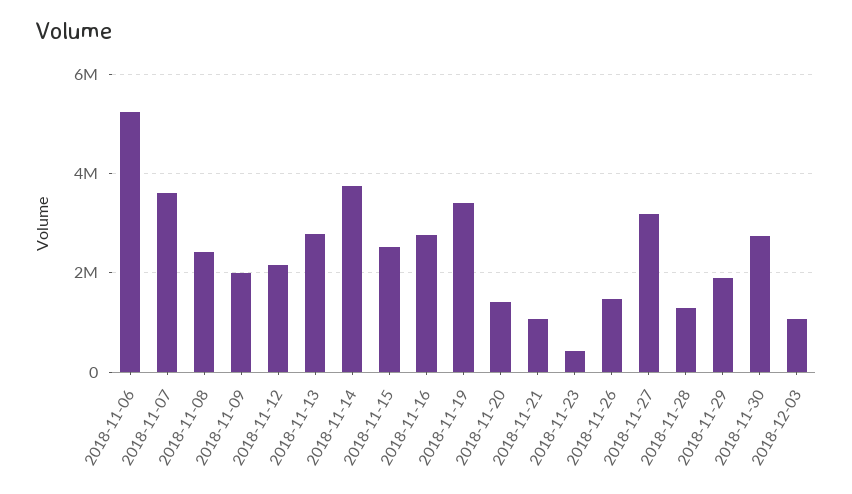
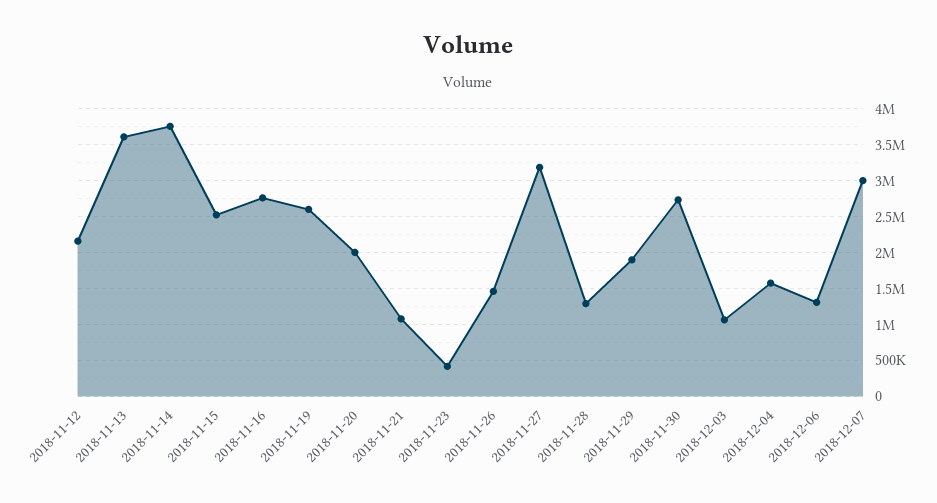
2018-11-06: 5200000 -> none
2018-11-07: 3600000 -> none
2018-11-08: 2400000 -> none
2018-11-09: 2000000 -> none
2018-11-13: 2800000 -> 3600000
2018-11-19: 3400000 -> 2600000
2018-11-20: 1400000 -> 2000000
2018-12-04: none -> 1600000
2018-12-06: none -> 1300000
2018-12-07: none -> 3000000

